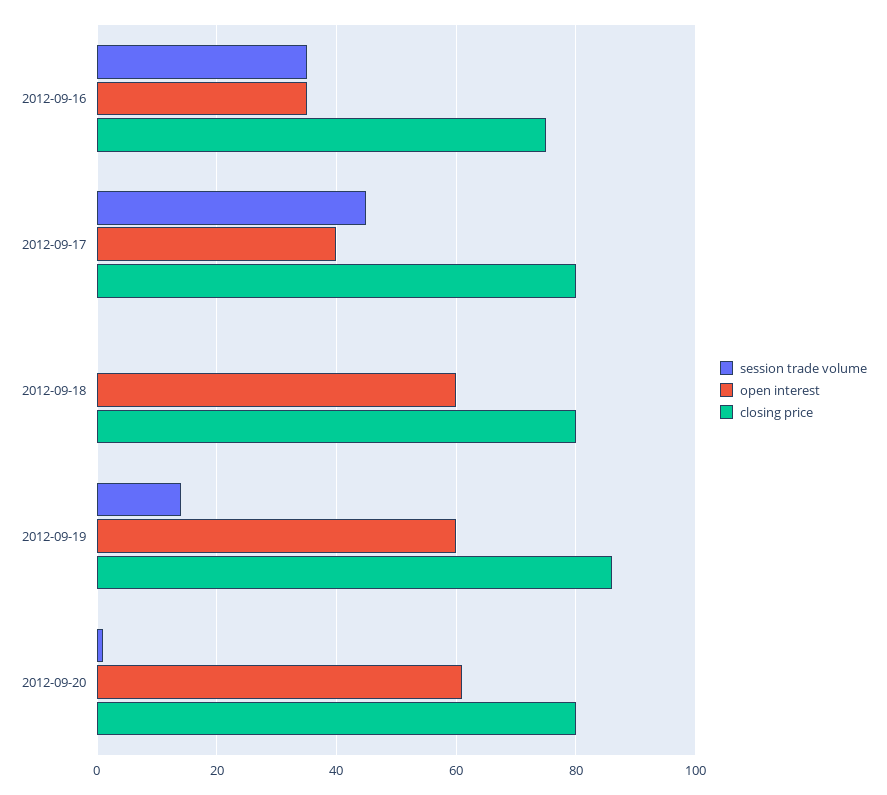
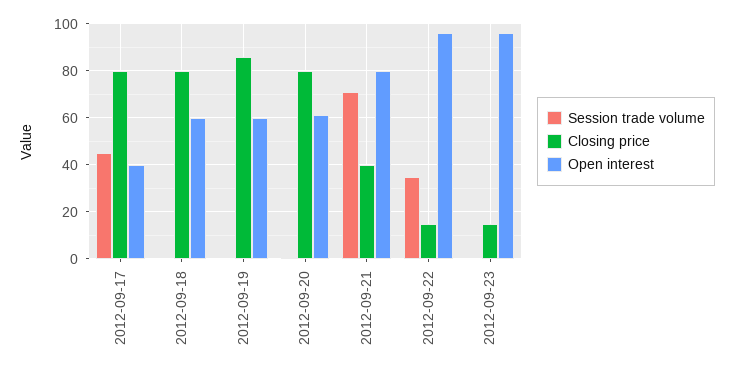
session trade volume, 2012-09-16: 35 -> none
open interest, 2012-09-16: 35 -> none
closing price, 2012-09-16: 75 -> none
session trade volume, 2012-09-19: 15 -> 0
session trade volume, 2012-09-21: none -> 70
closing price, 2012-09-21: none -> 40
open interest, 2012-09-21: none -> 80
session trade volume, 2012-09-22: none -> 35
closing price, 2012-09-22: none -> 15
open interest, 2012-09-22: none -> 95
session trade volume, 2012-09-23: none -> 0
closing price, 2012-09-23: none -> 15
open interest, 2012-09-23: none -> 95

